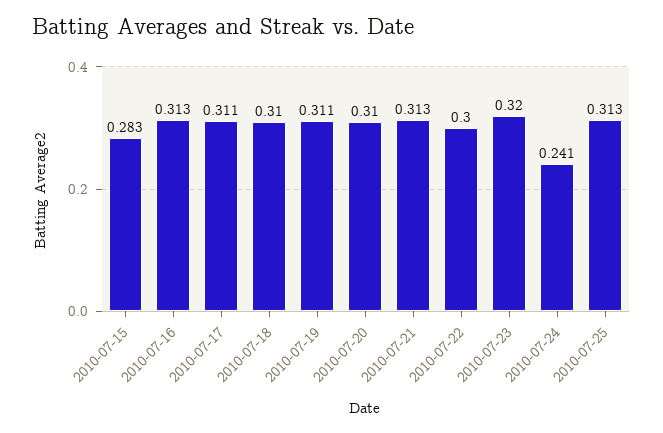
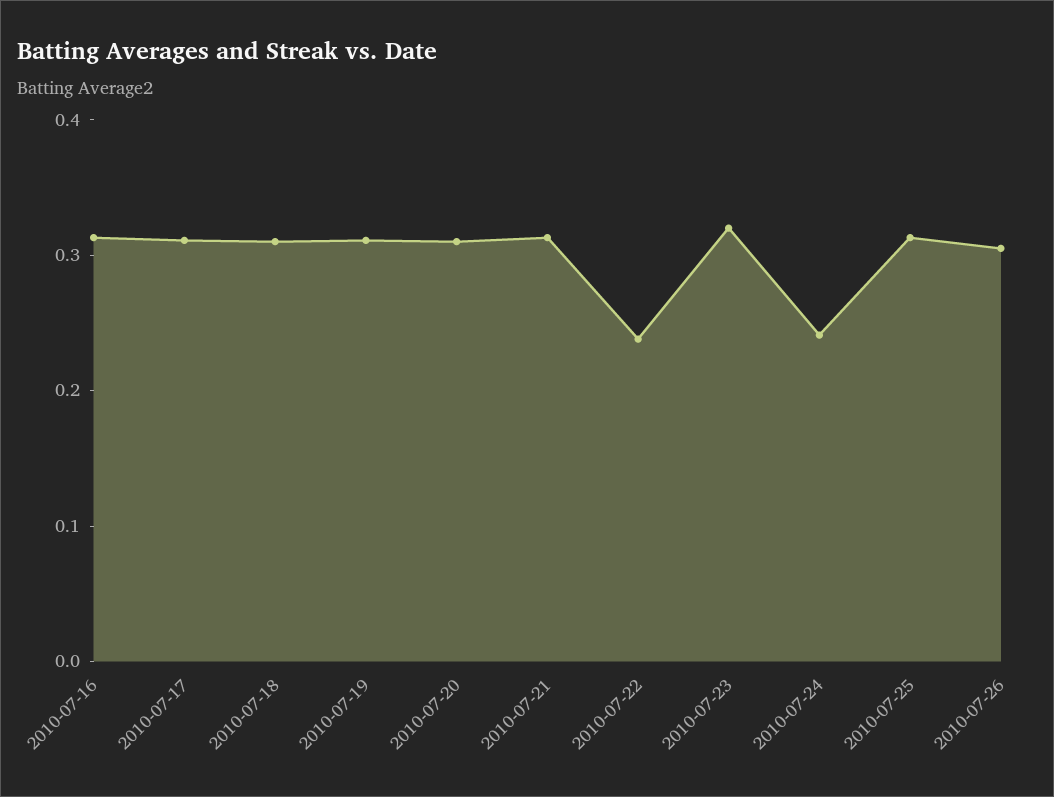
2010-07-15: 0.283 -> none
2010-07-22: 0.3 -> 0.24
2010-07-26: none -> 0.3

